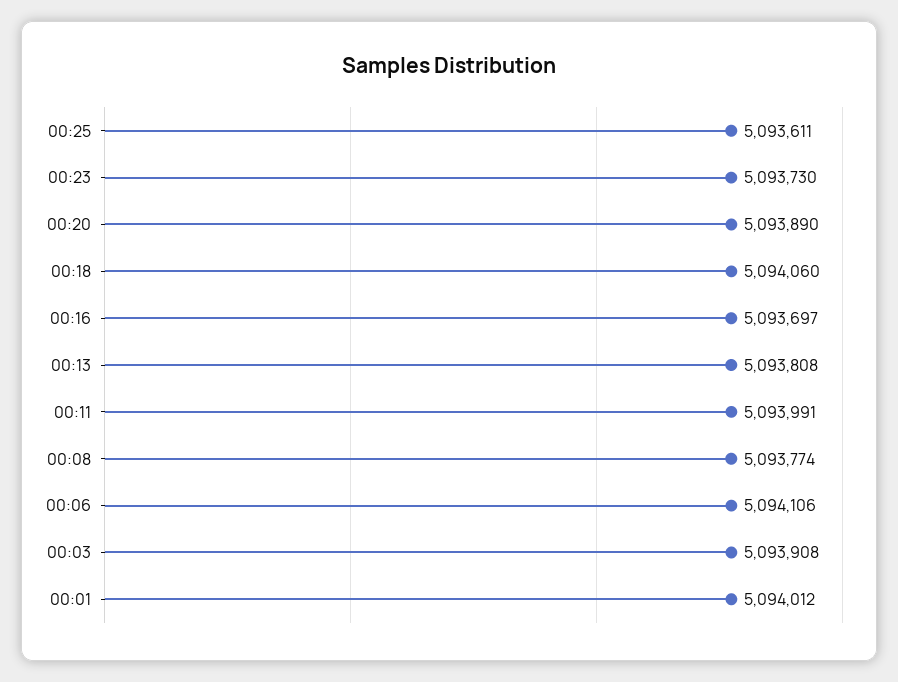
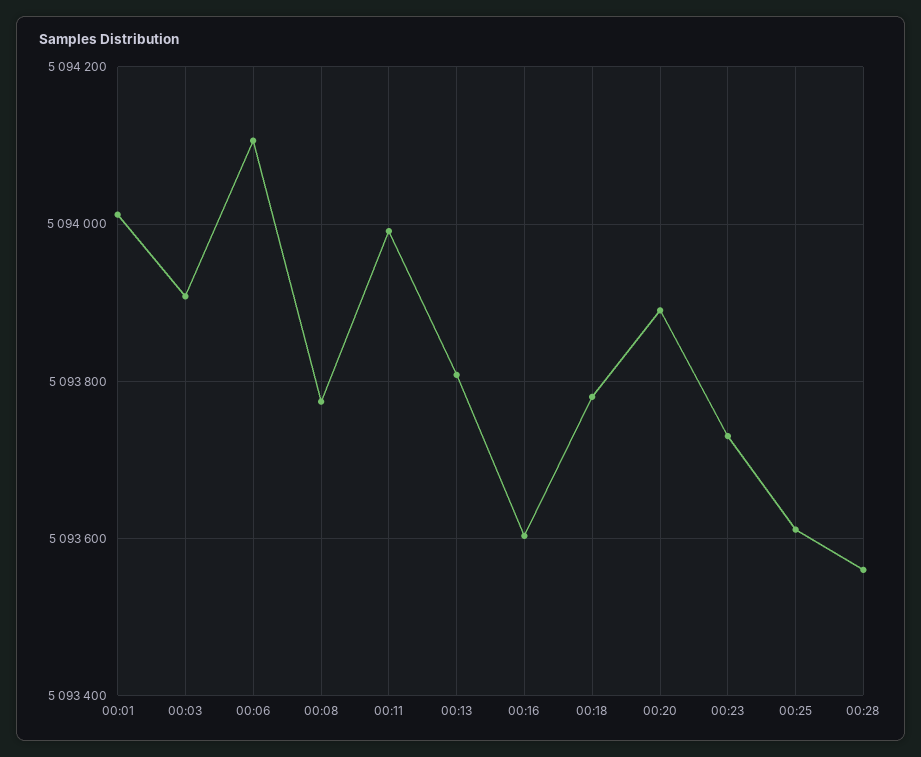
00:18: 5094060 -> 5093780
00:16: 5093697 -> 5093600
00:28: none -> 5093560

